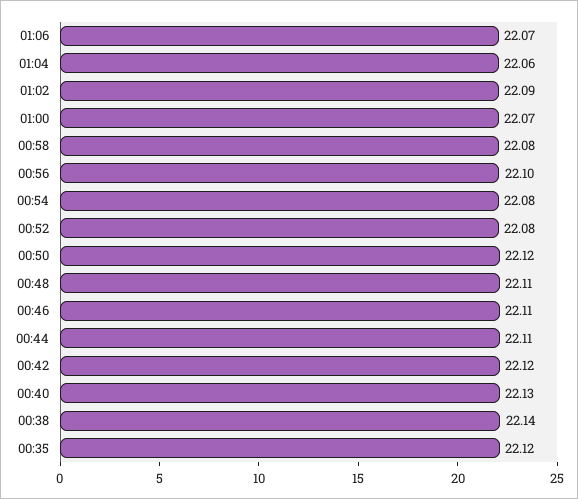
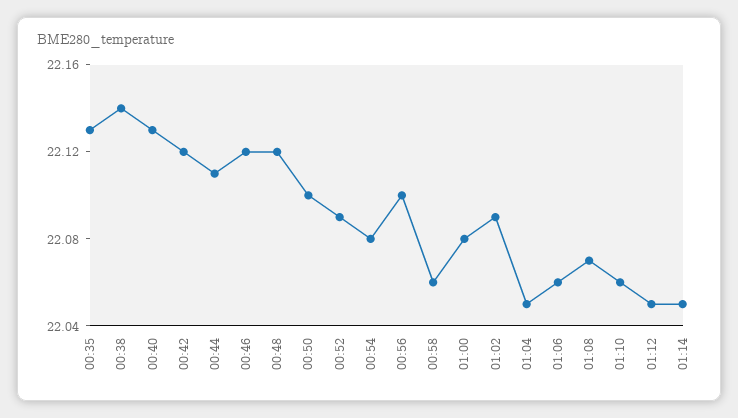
01:06: 22.07 -> 22.06
01:04: 22.06 -> 22.05
01:00: 22.07 -> 22.08
00:58: 22.08 -> 22.06
00:52: 22.08 -> 22.09
00:50: 22.12 -> 22.1
00:48: 22.11 -> 22.12
00:46: 22.11 -> 22.12
00:35: 22.12 -> 22.13
01:08: none -> 22.07
01:10: none -> 22.06
01:12: none -> 22.05
01:14: none -> 22.05

